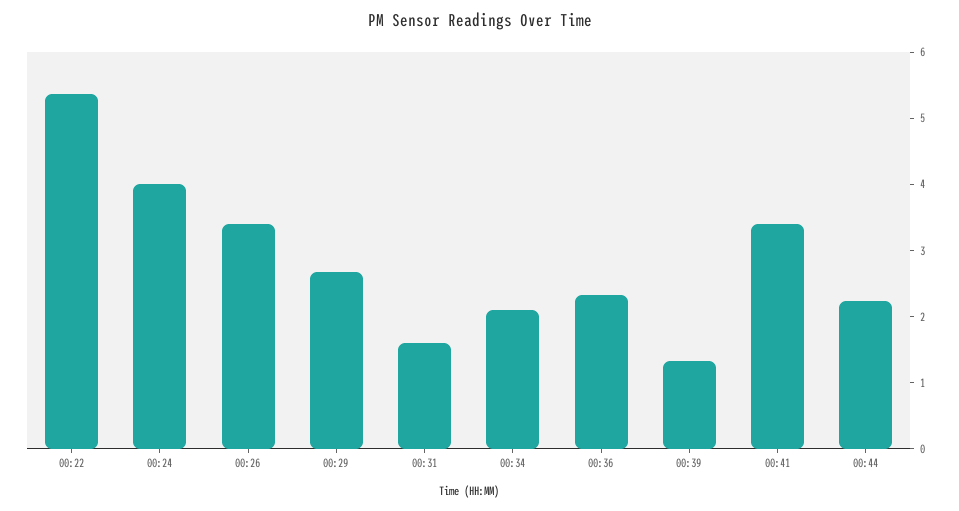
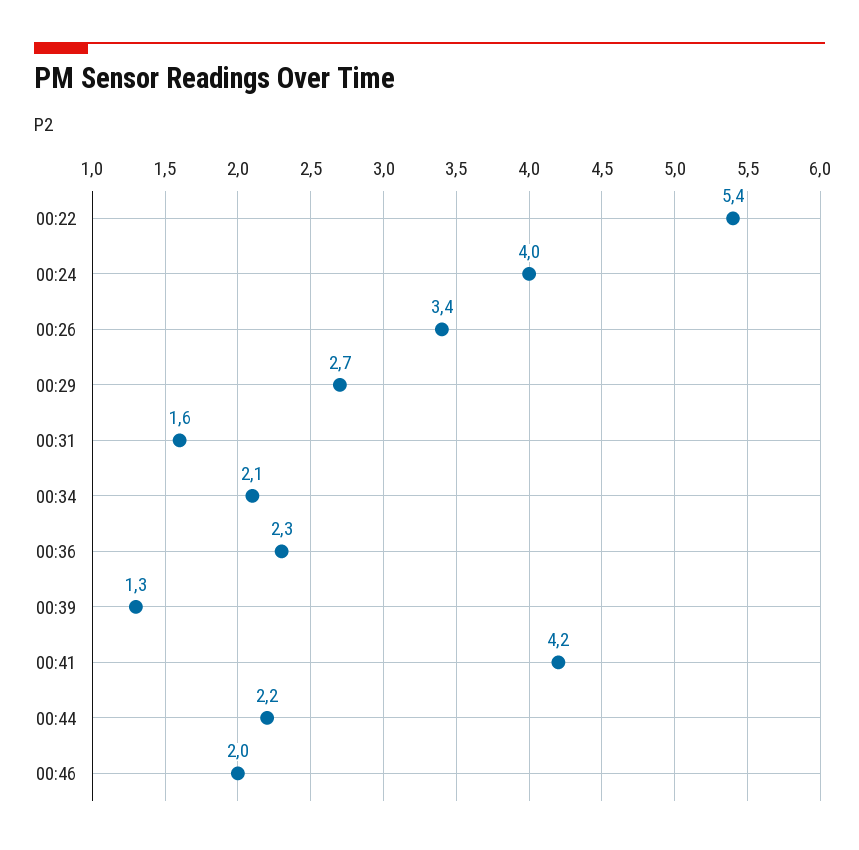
00:41: 3.4 -> 4.2
00:46: none -> 2

